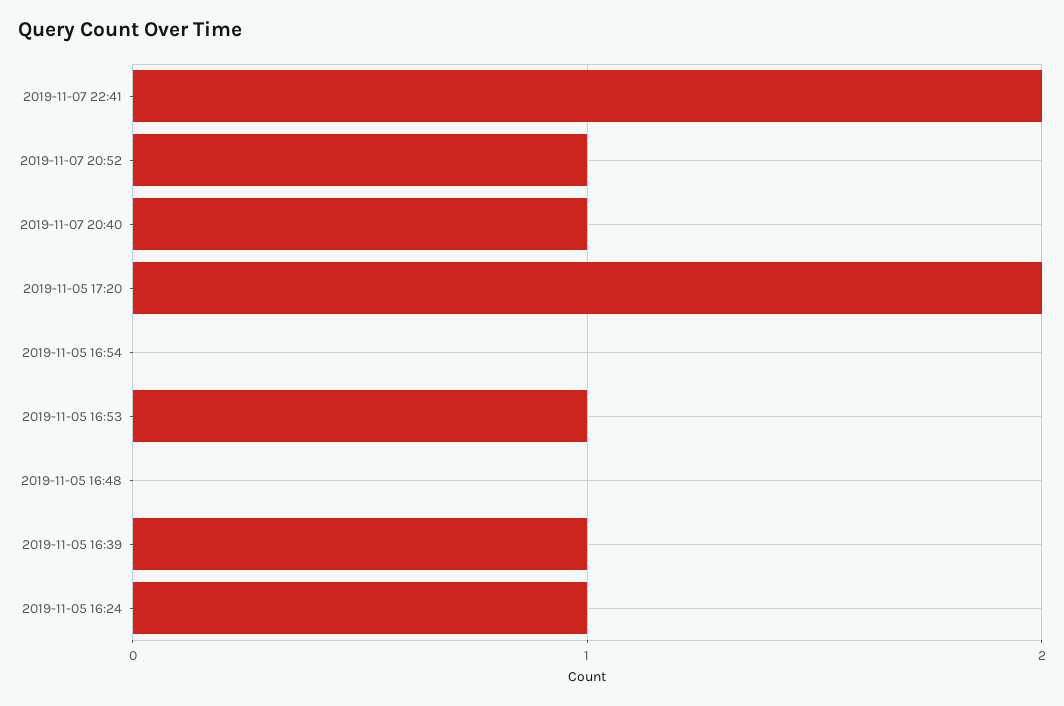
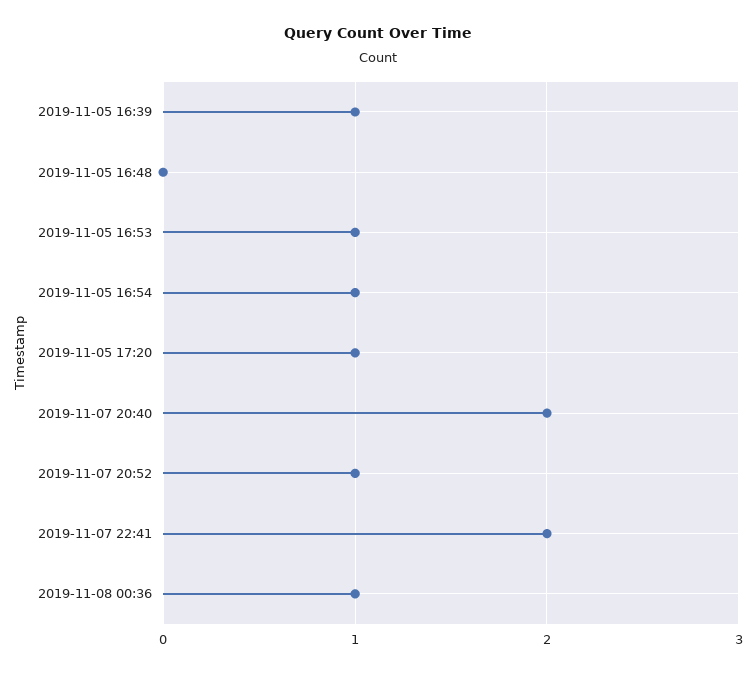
2019-11-07 20:40: 1 -> 2
2019-11-05 17:20: 2 -> 1
2019-11-05 16:54: 0 -> 1
2019-11-05 16:24: 1 -> none
2019-11-08 00:36: none -> 1

